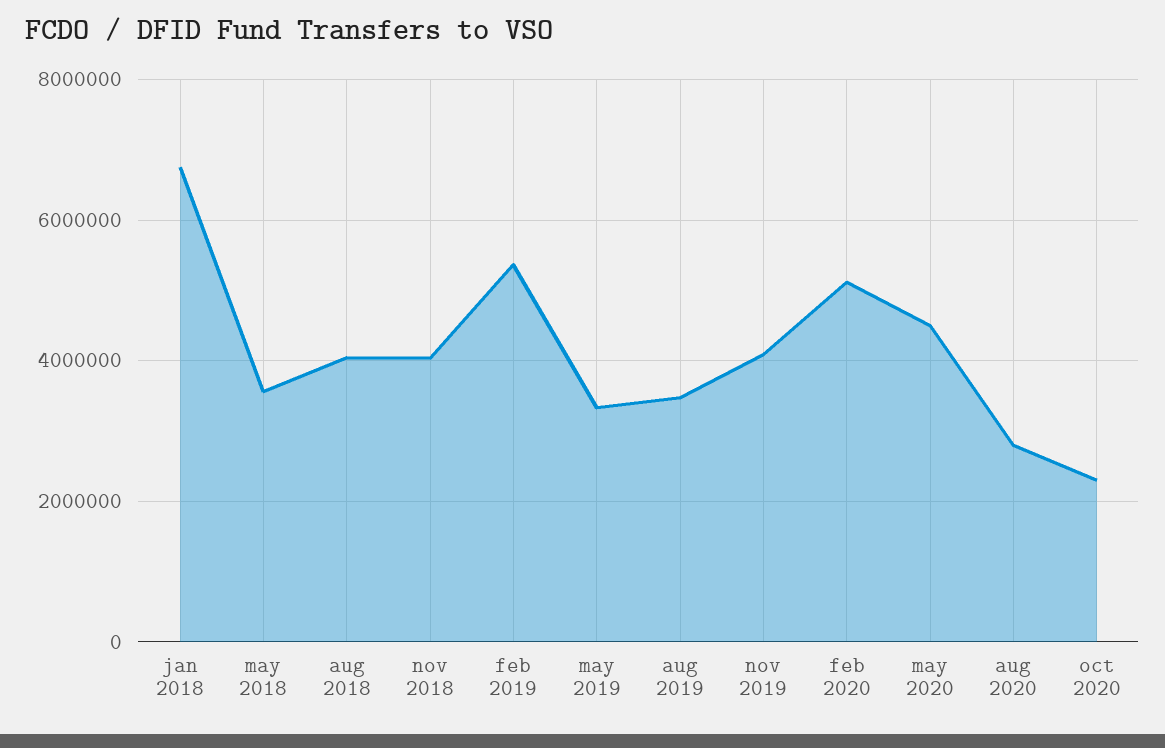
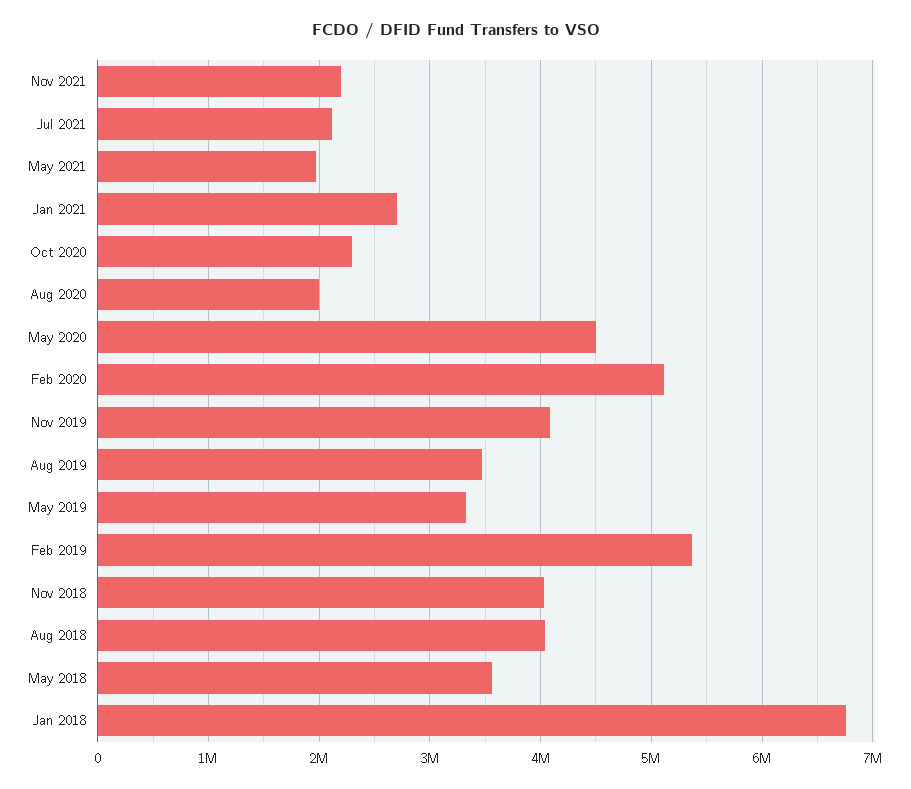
aug 2020: 2800000 -> 2000000
Nov 2021: none -> 2200000
Jul 2021: none -> 2100000
May 2021: none -> 2000000
Jan 2021: none -> 2700000

